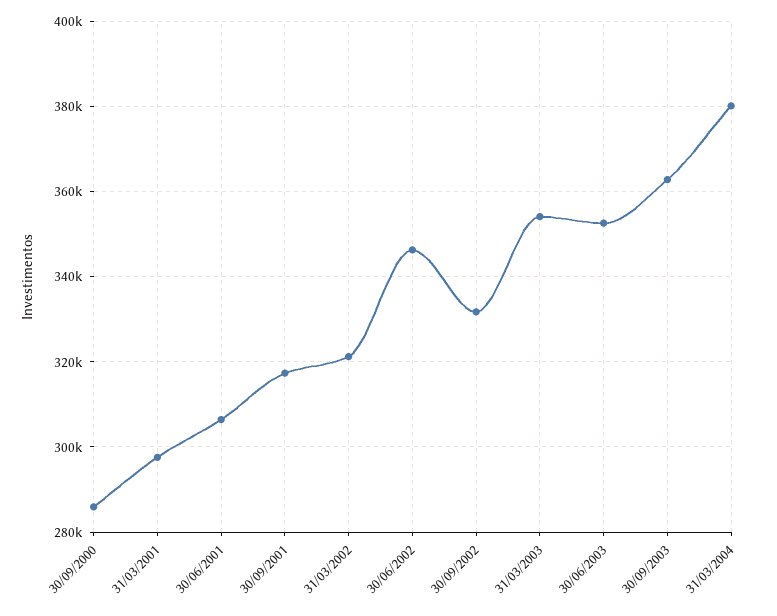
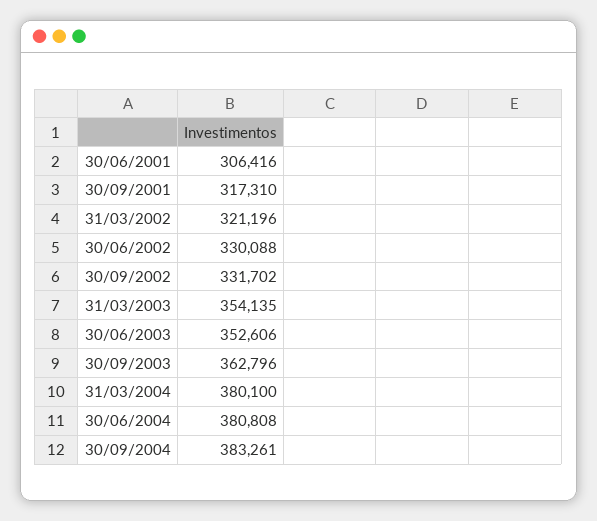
30/09/2000: 286000 -> none
31/03/2001: 298000 -> none
30/06/2002: 346000 -> 330088
30/06/2004: none -> 380808
30/09/2004: none -> 383261

